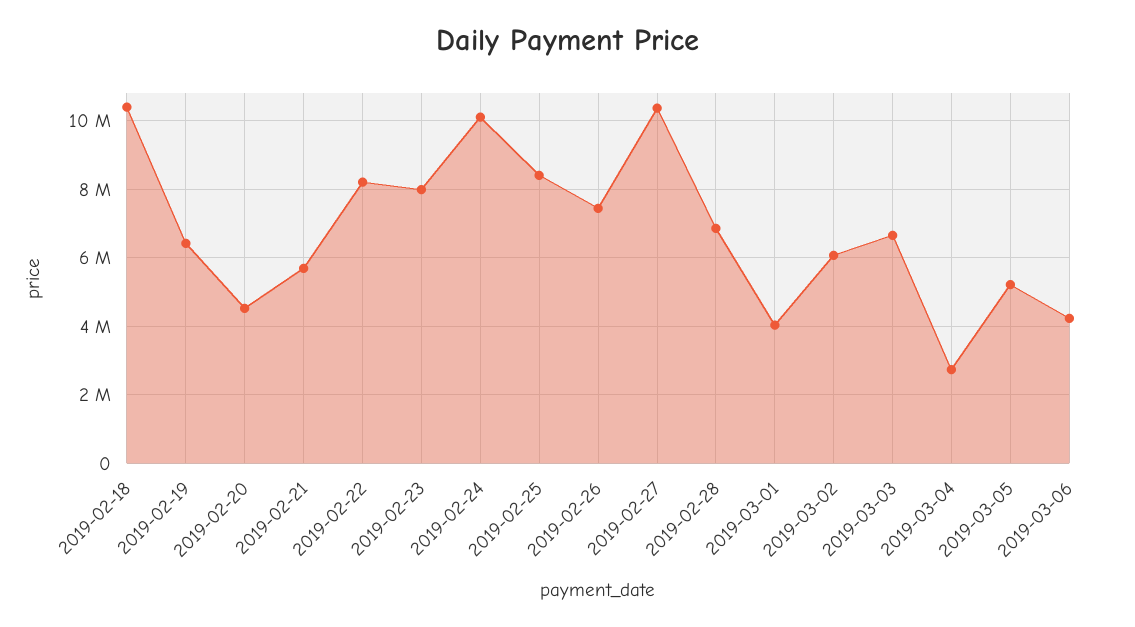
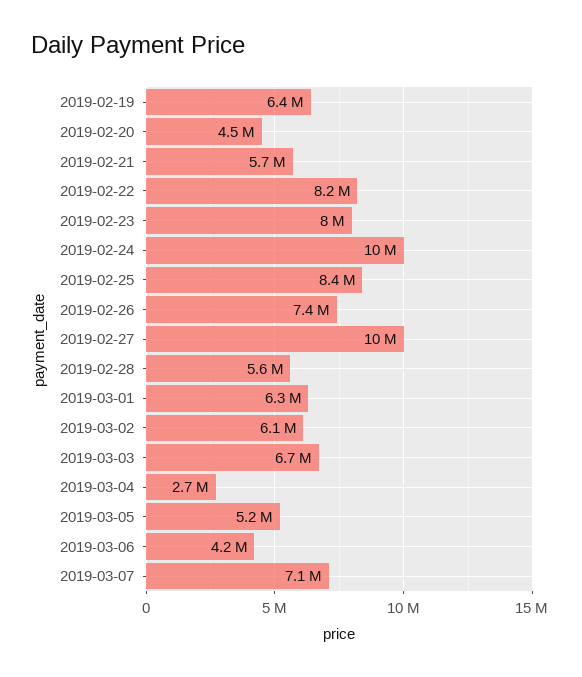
2019-02-18: 10400000 -> none
2019-02-28: 6800000 -> 5600000
2019-03-01: 4000000 -> 6300000
2019-03-07: none -> 7100000

